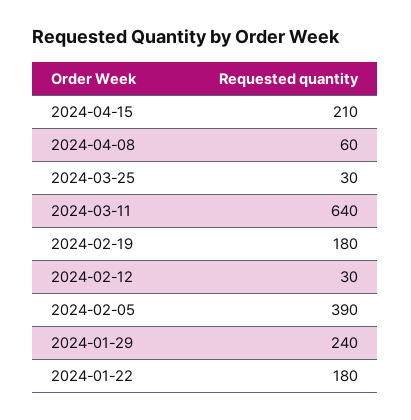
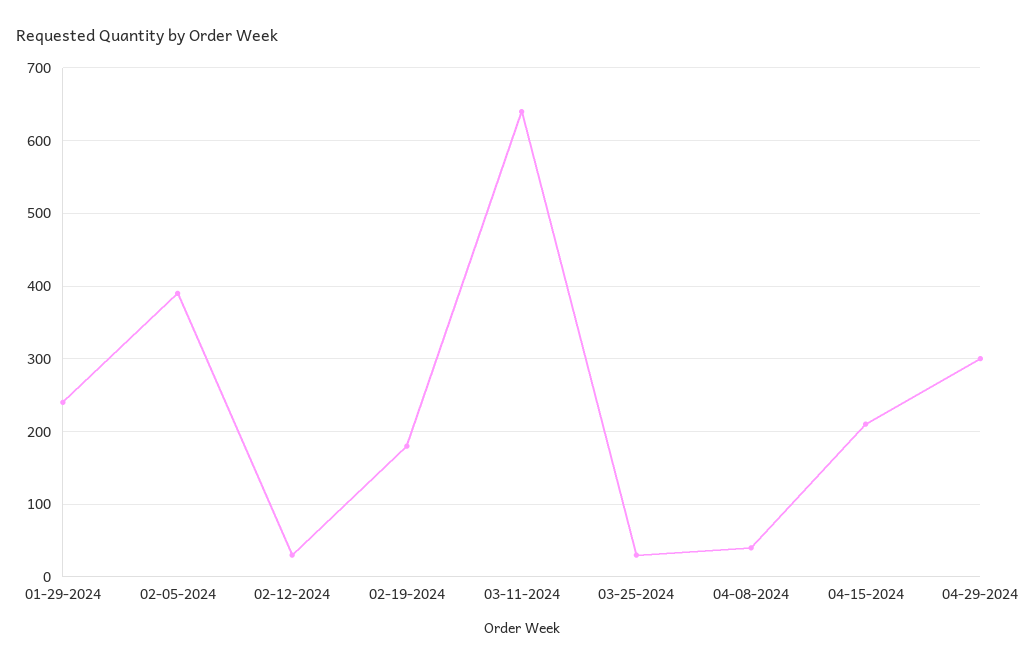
2024-04-08: 60 -> 40
2024-01-22: 180 -> none
04-29-2024: none -> 300

